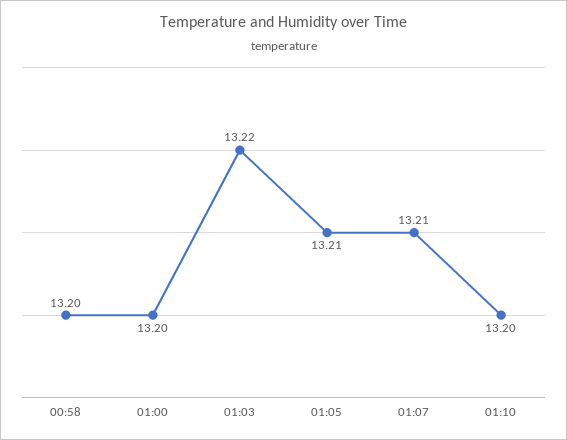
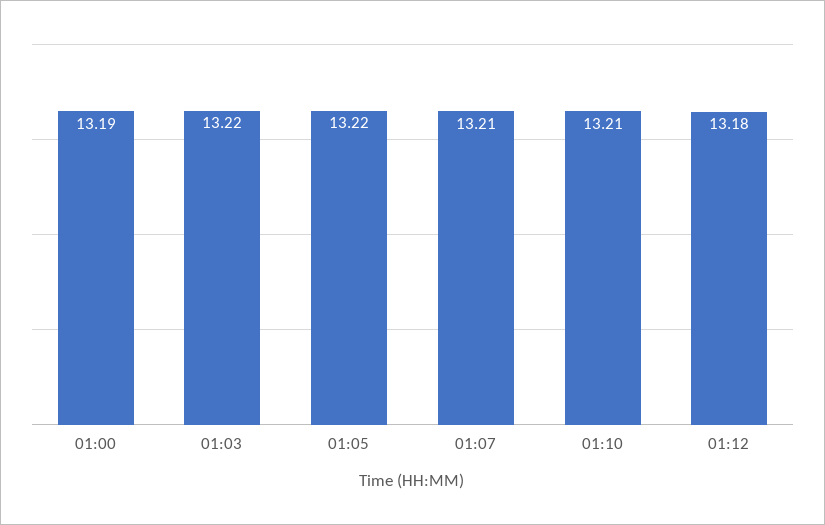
00:58: 13.2 -> none
01:00: 13.2 -> 13.19
01:05: 13.21 -> 13.22
01:10: 13.2 -> 13.21
01:12: none -> 13.18

